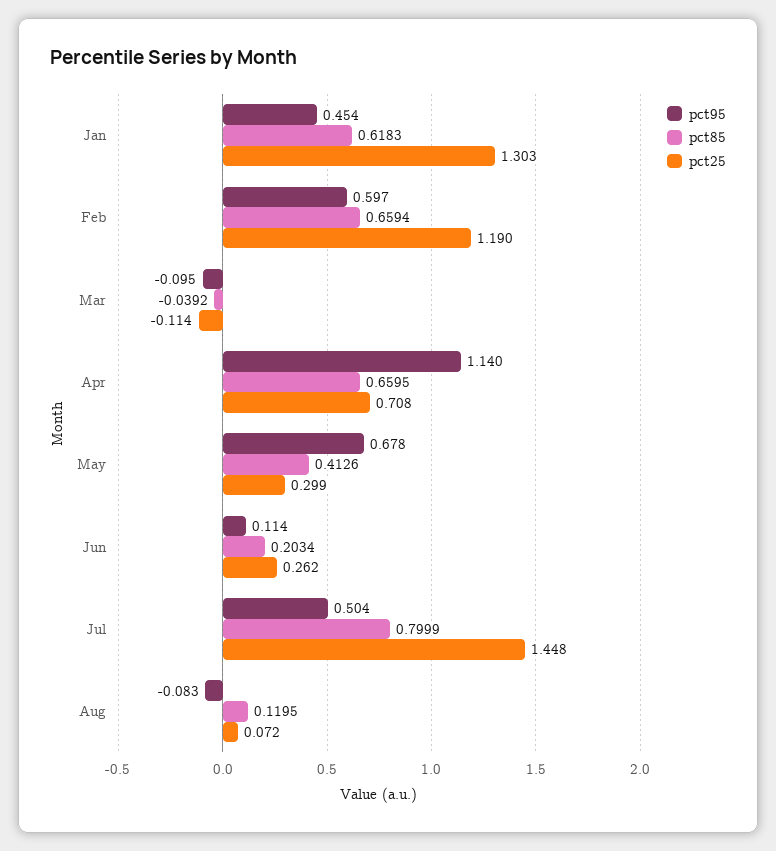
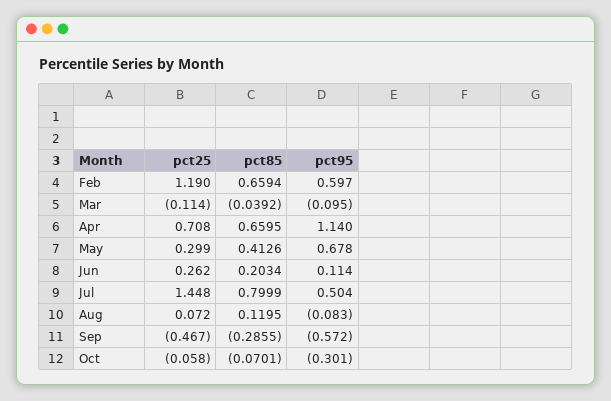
pct95, Jan: 0.454 -> none
pct85, Jan: 0.6183 -> none
pct25, Jan: 1.303 -> none
pct25, Sep: none -> -0.467
pct85, Sep: none -> -0.2855
pct95, Sep: none -> -0.572
pct25, Oct: none -> -0.058
pct85, Oct: none -> -0.0701
pct95, Oct: none -> -0.301

